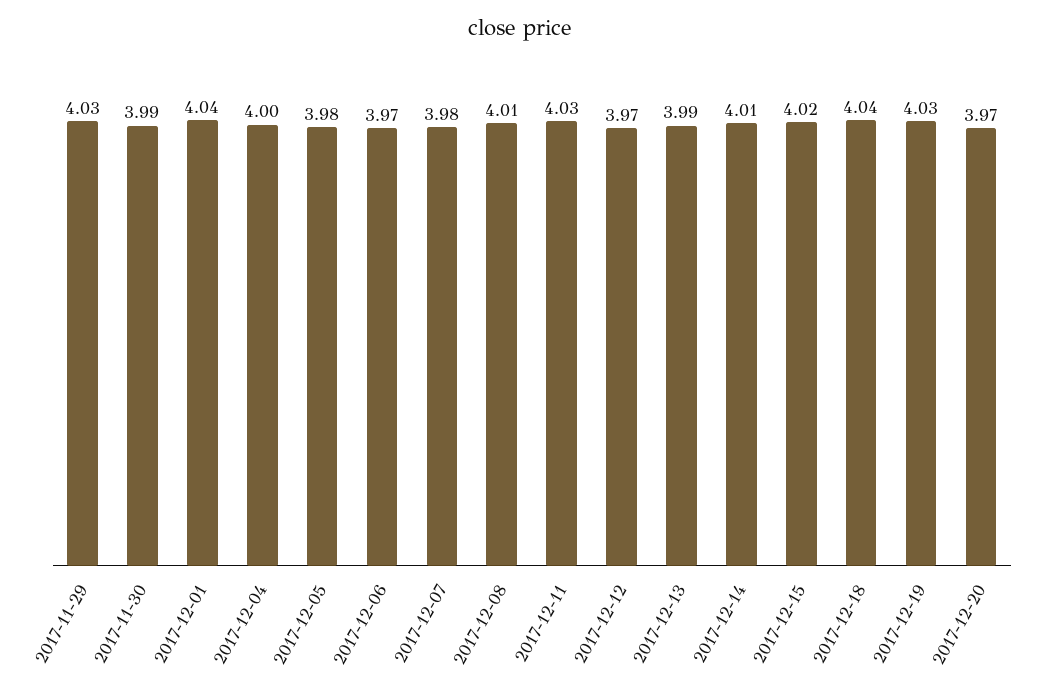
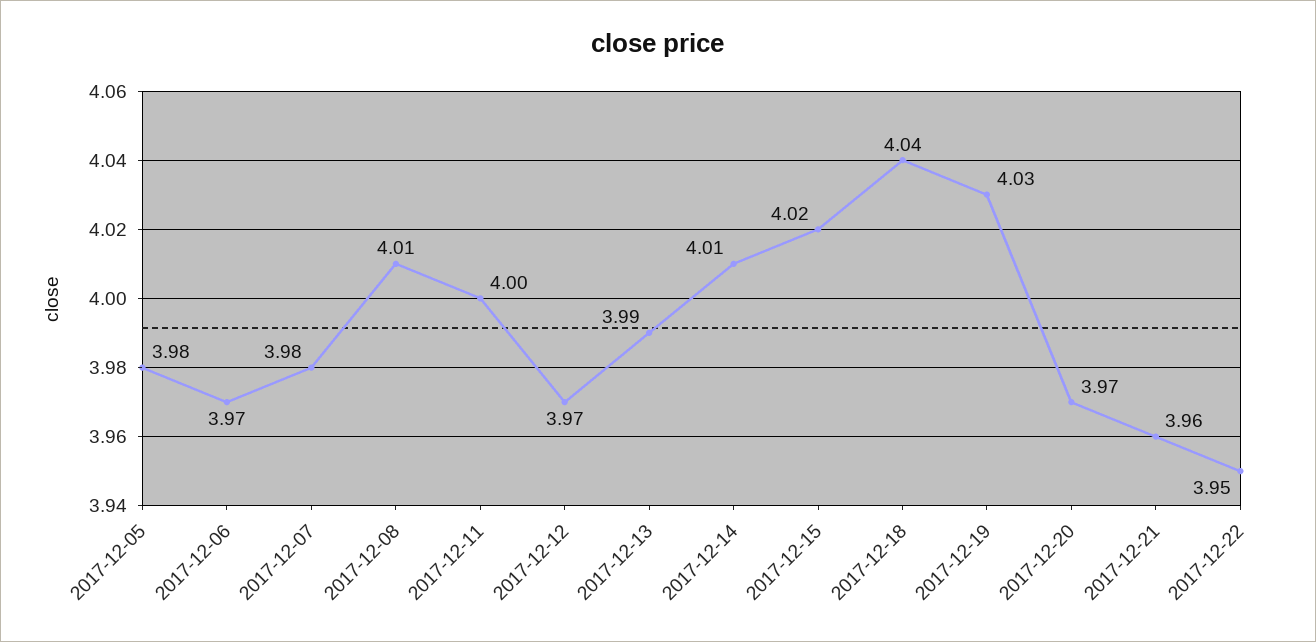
2017-11-29: 4.03 -> none
2017-11-30: 3.99 -> none
2017-12-01: 4.04 -> none
2017-12-04: 4 -> none
2017-12-11: 4.03 -> 4
2017-12-21: none -> 3.96
2017-12-22: none -> 3.95

